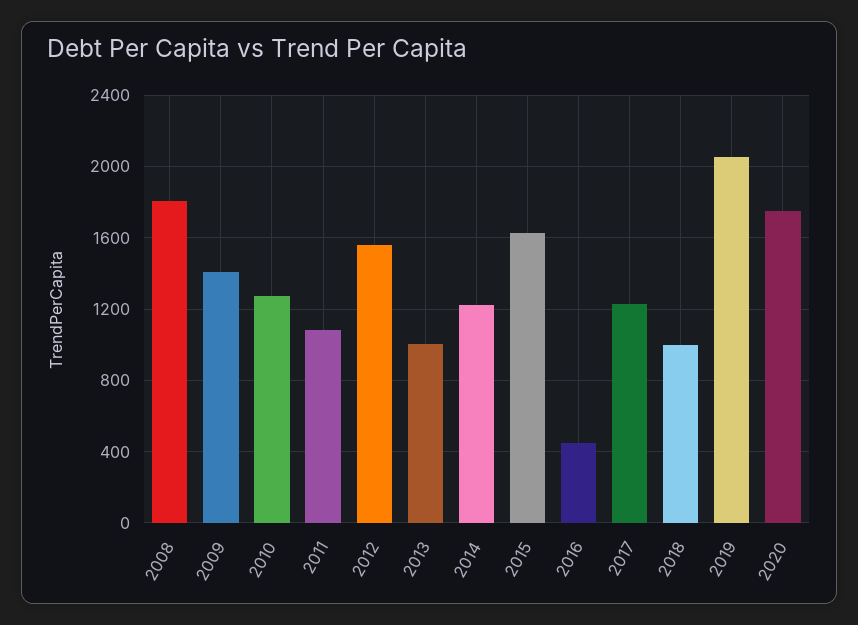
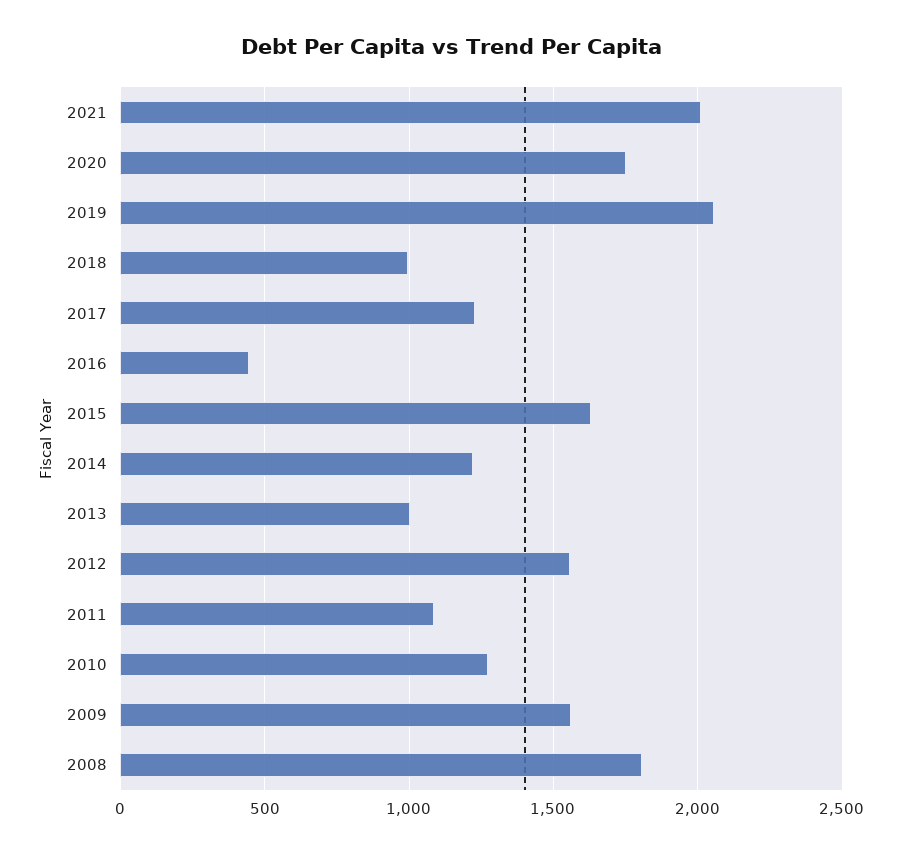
2009: 1400 -> 1550
2021: none -> 2000

